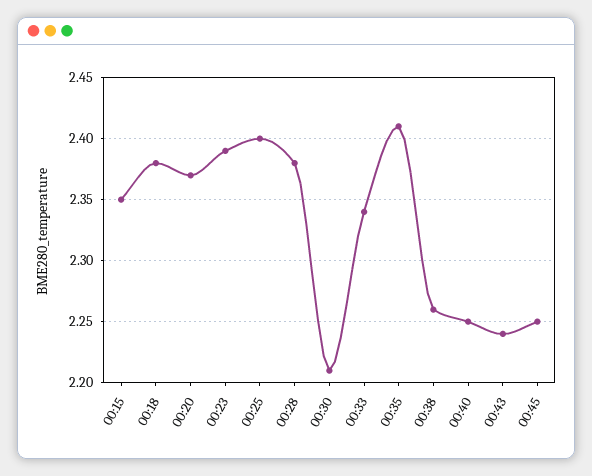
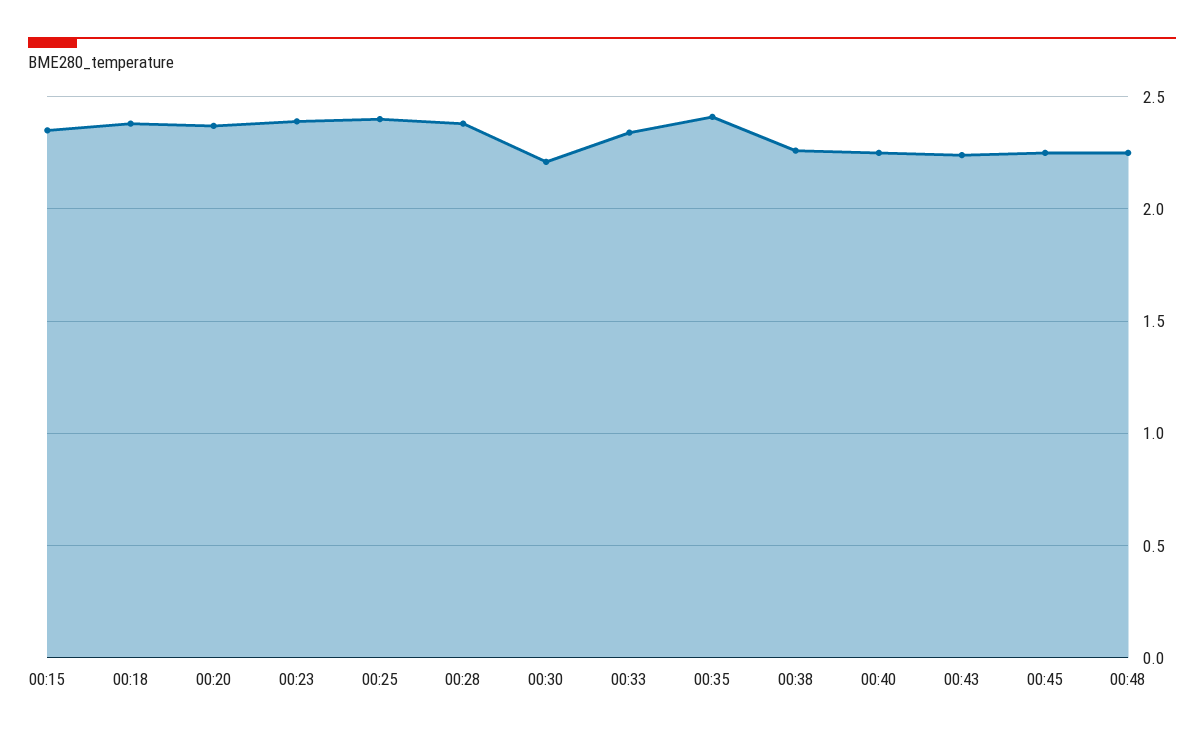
00:48: none -> 2.25

